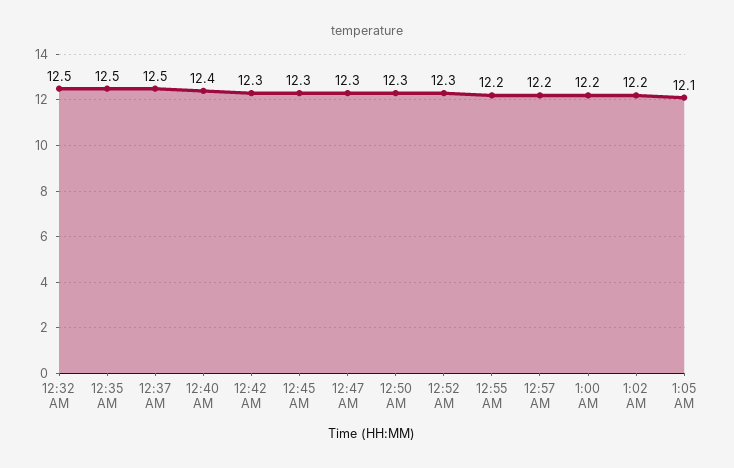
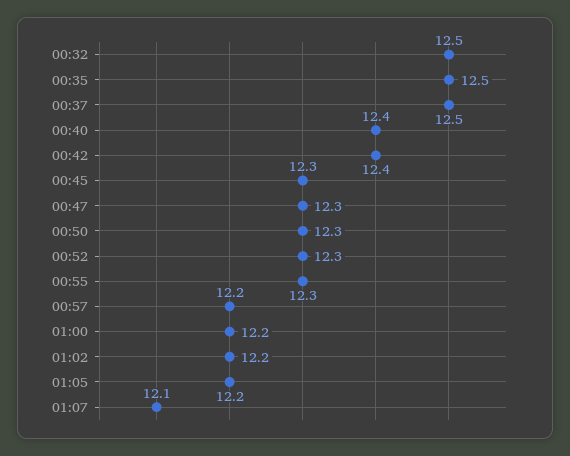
12:42 AM: 12.3 -> 12.4
12:55 AM: 12.2 -> 12.3
1:05 AM: 12.1 -> 12.2
01:07: none -> 12.1

